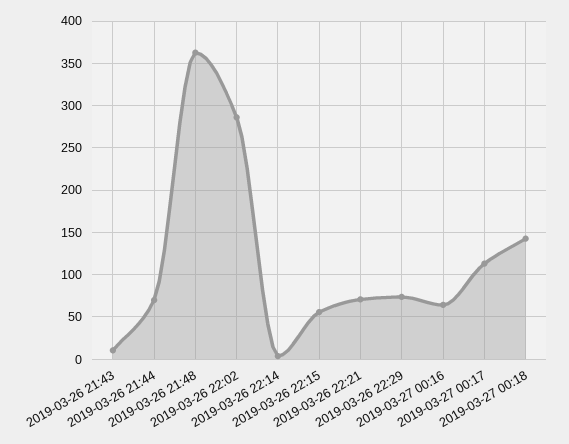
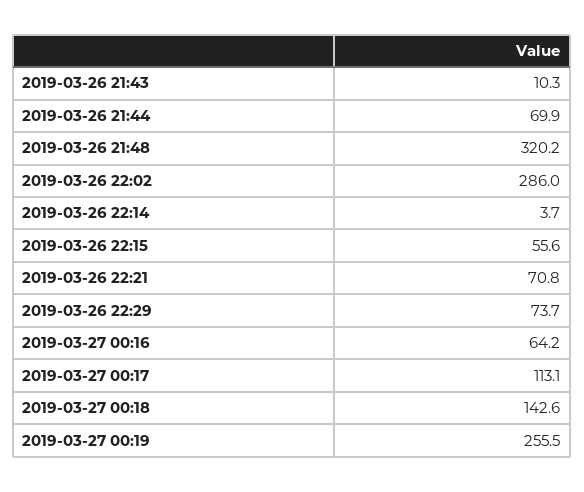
2019-03-26 21:48: 360 -> 320.2
2019-03-27 00:19: none -> 255.5

